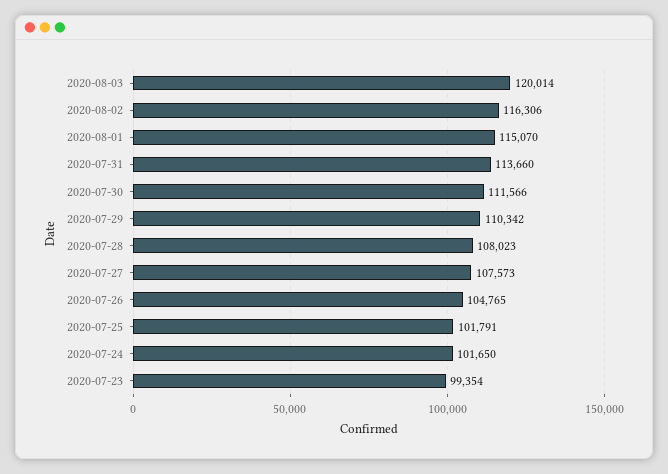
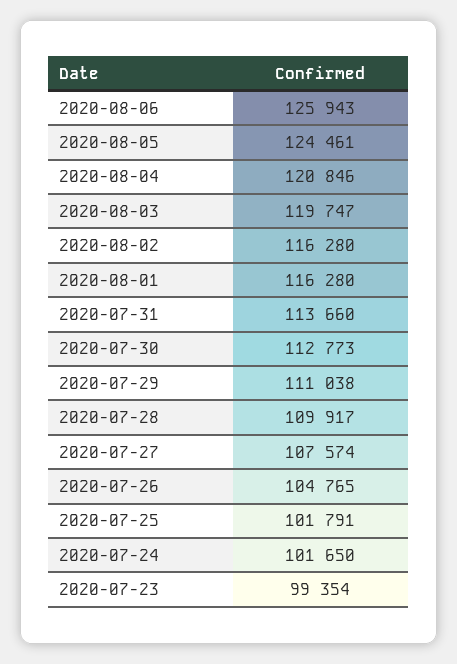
2020-08-03: 120014 -> 119747
2020-08-02: 116306 -> 116280
2020-08-01: 115070 -> 116280
2020-07-30: 111566 -> 112773
2020-07-29: 110342 -> 111038
2020-07-28: 108023 -> 109917
2020-07-27: 107573 -> 107574
2020-08-06: none -> 125943
2020-08-05: none -> 124461
2020-08-04: none -> 120846

